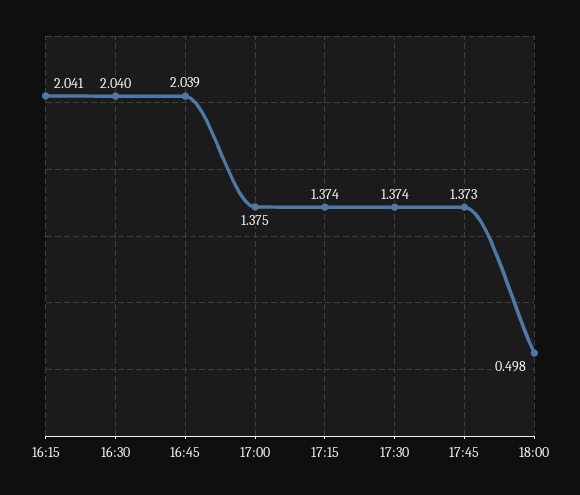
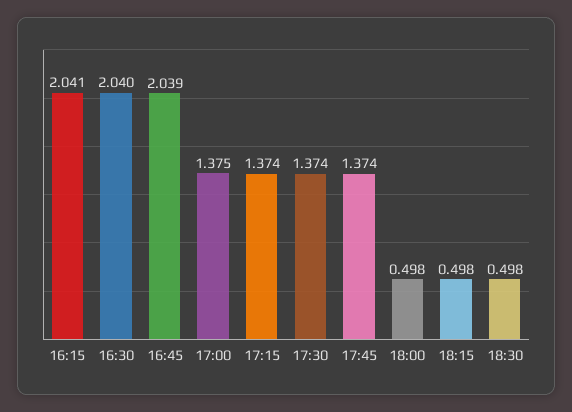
17:45: 1.373 -> 1.374
18:15: none -> 0.498
18:30: none -> 0.498

